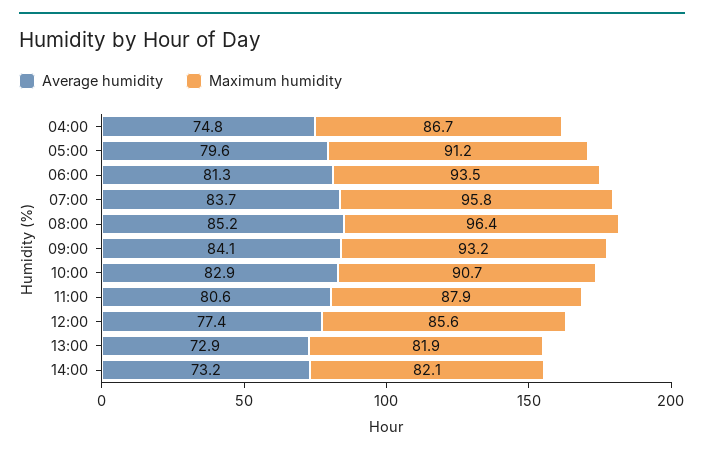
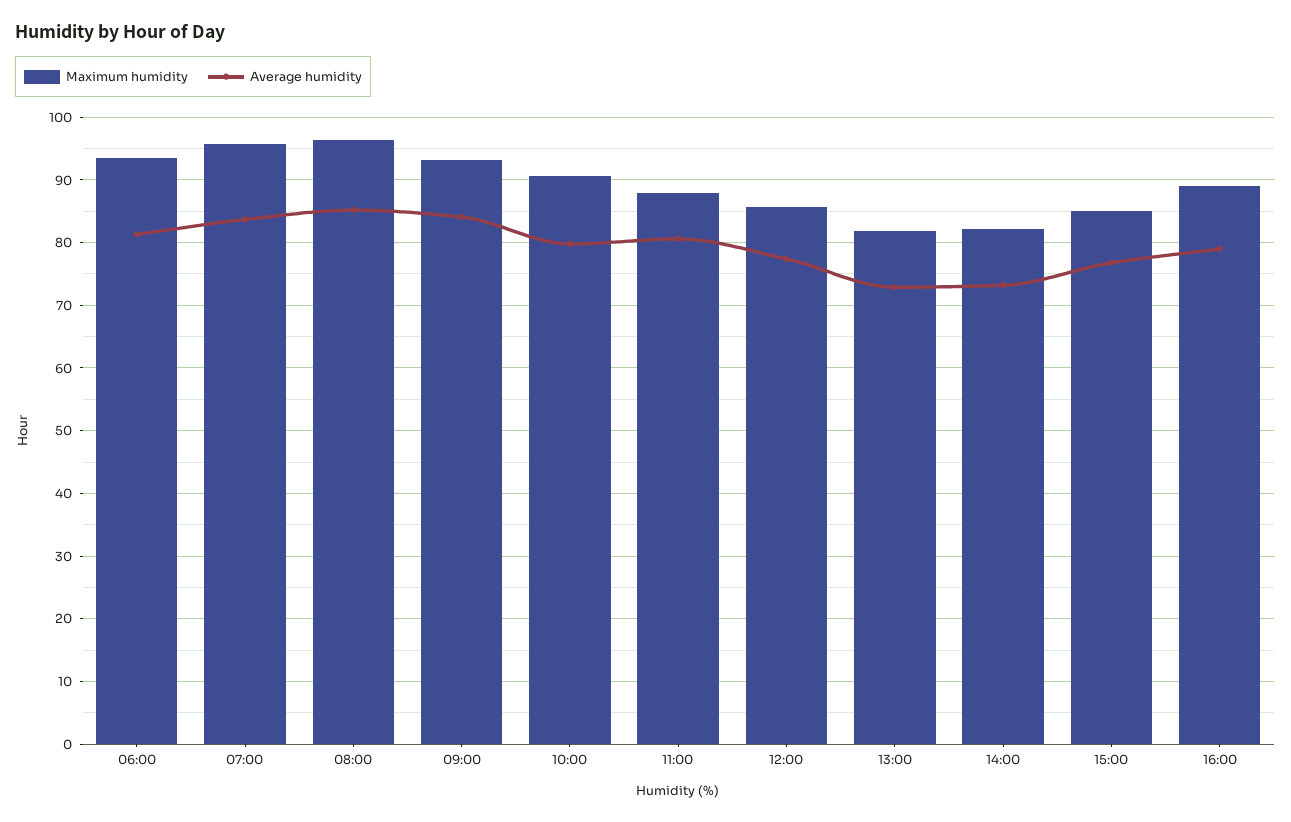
Average humidity, 04:00: 74.8 -> none
Maximum humidity, 04:00: 86.7 -> none
Average humidity, 05:00: 79.6 -> none
Maximum humidity, 05:00: 91.2 -> none
Average humidity, 10:00: 82.9 -> 80
Maximum humidity, 15:00: none -> 85
Average humidity, 15:00: none -> 77
Maximum humidity, 16:00: none -> 89
Average humidity, 16:00: none -> 79

